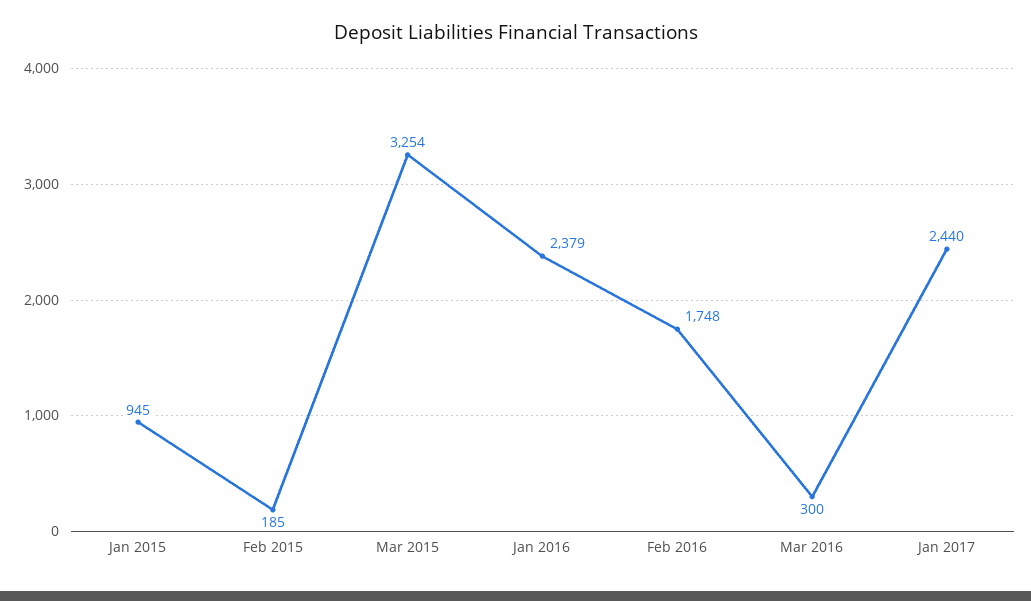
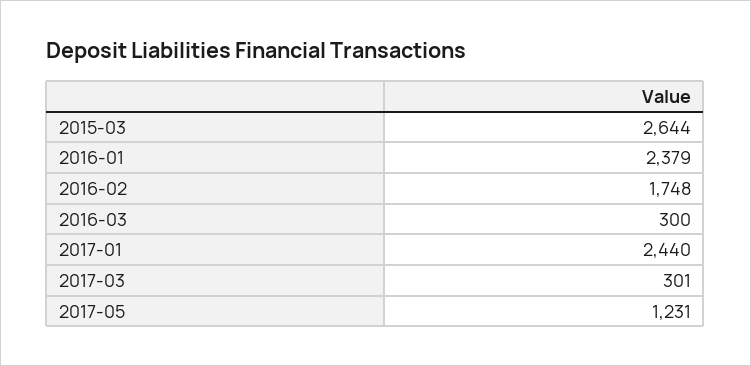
Jan 2015: 945 -> none
Feb 2015: 185 -> none
Mar 2015: 3254 -> 2644
2017-03: none -> 301
2017-05: none -> 1231

